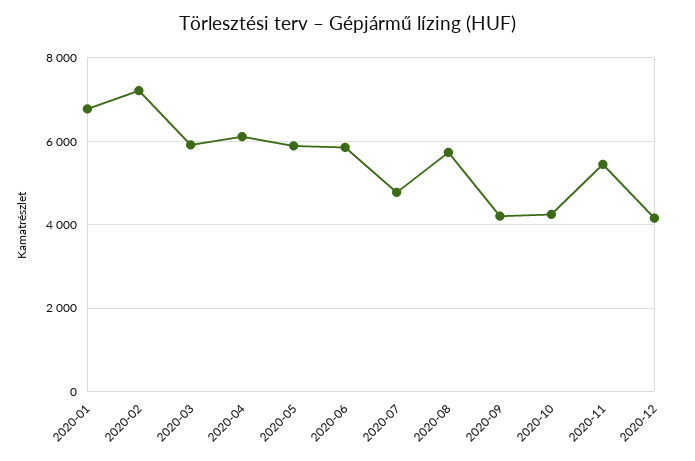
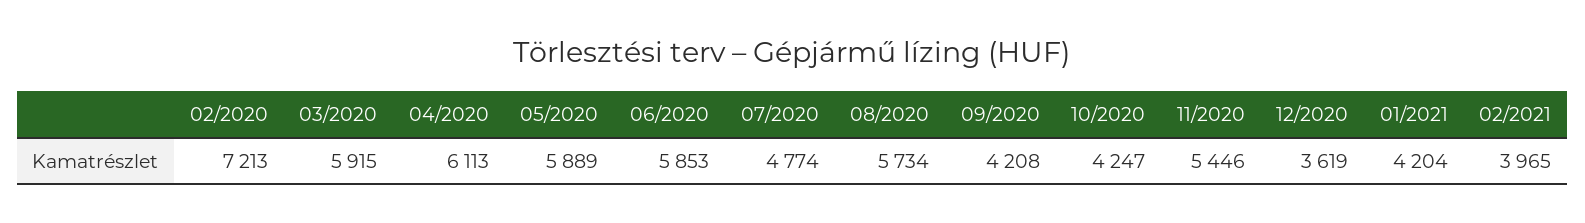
2020-01: 6800 -> none
2020-12: 4200 -> 3619
01/2021: none -> 4204
02/2021: none -> 3965

